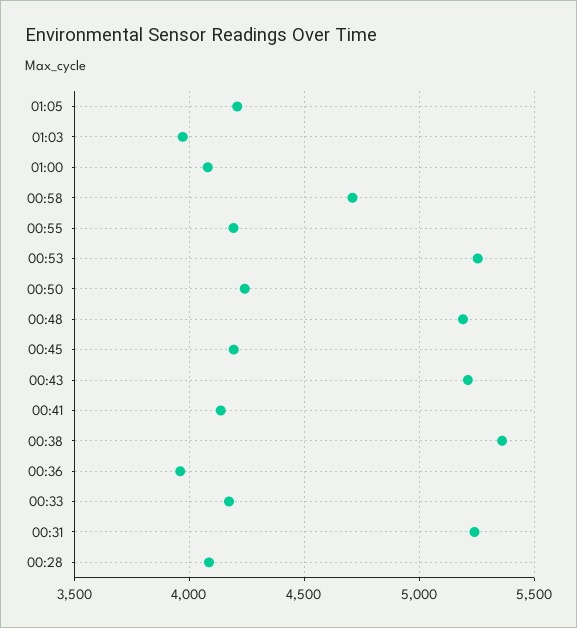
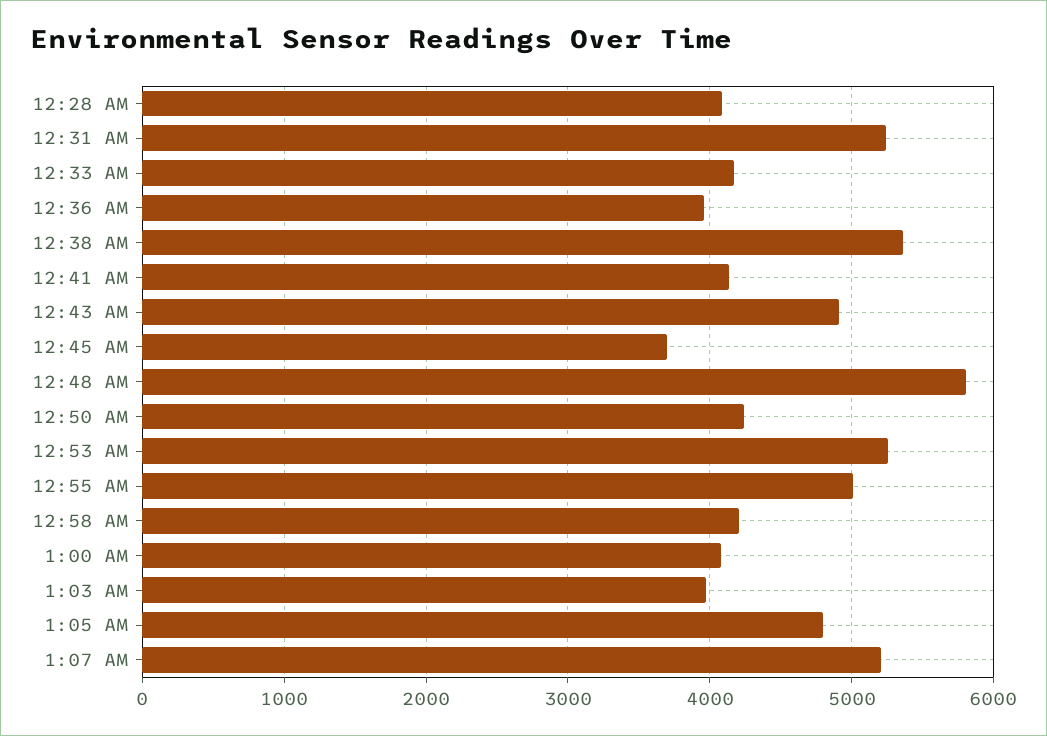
01:05: 4200 -> 4800
00:58: 4700 -> 4200
00:55: 4200 -> 5000
00:48: 5200 -> 5800
00:45: 4200 -> 3700
00:43: 5200 -> 4900
1:07 AM: none -> 5200

